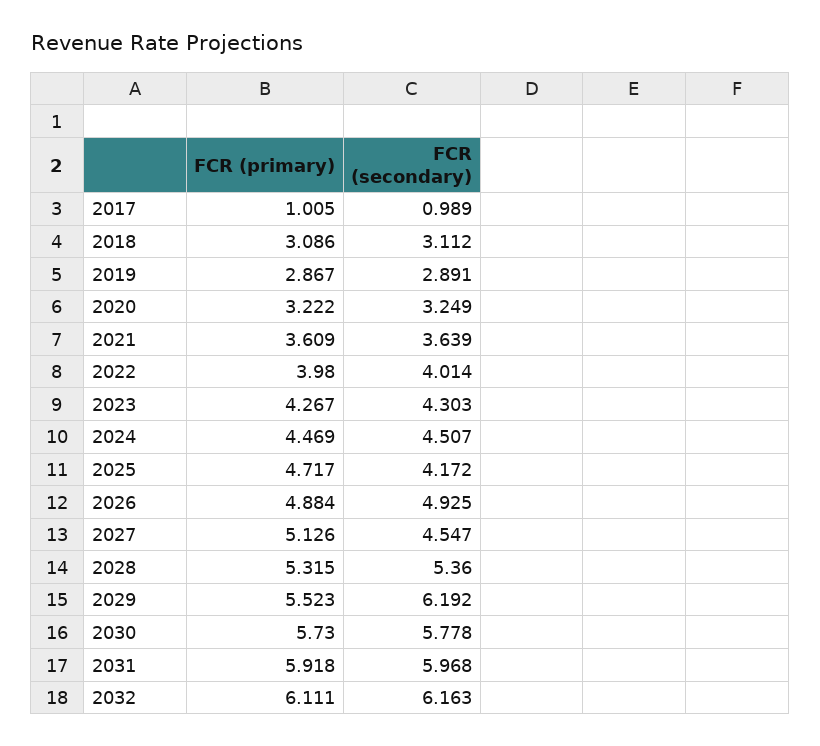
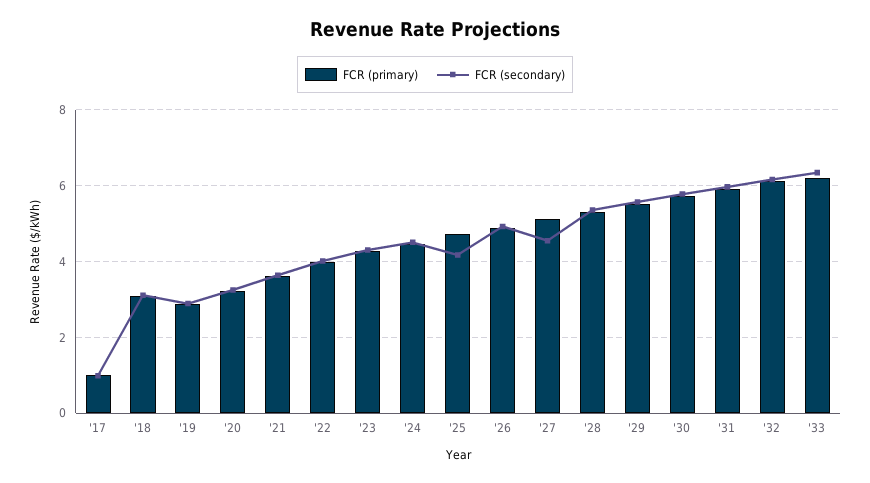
FCR (secondary), 2029: 6.192 -> 5.6
FCR (primary), '33: none -> 6.2
FCR (secondary), '33: none -> 6.4

